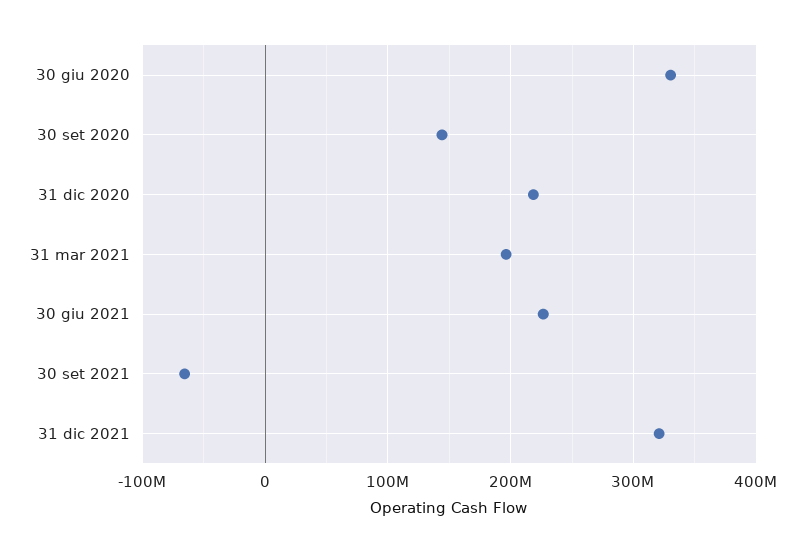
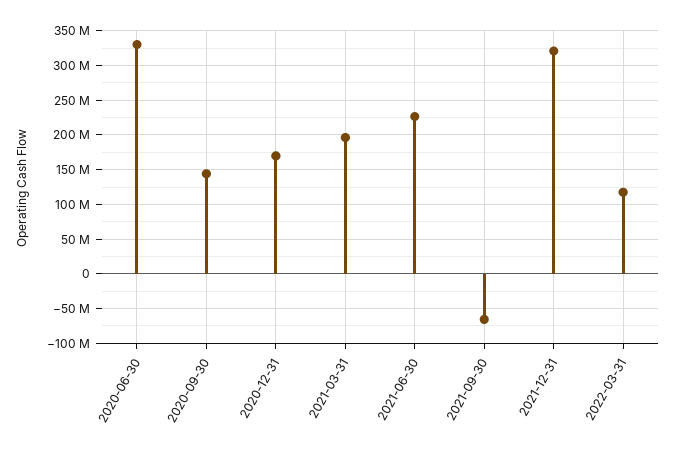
31 dic 2020: 220000000 -> 170000000
2022-03-31: none -> 120000000

